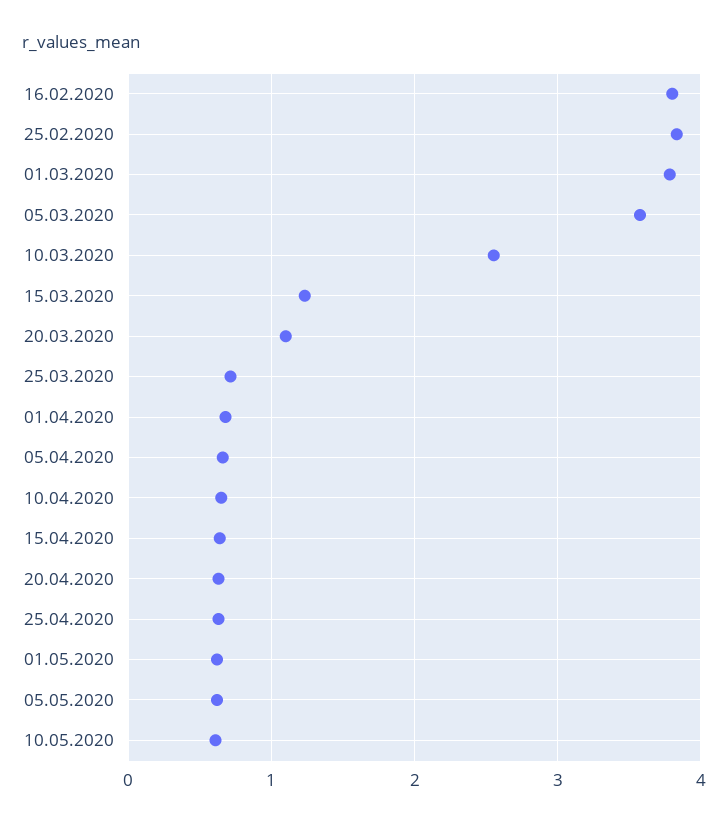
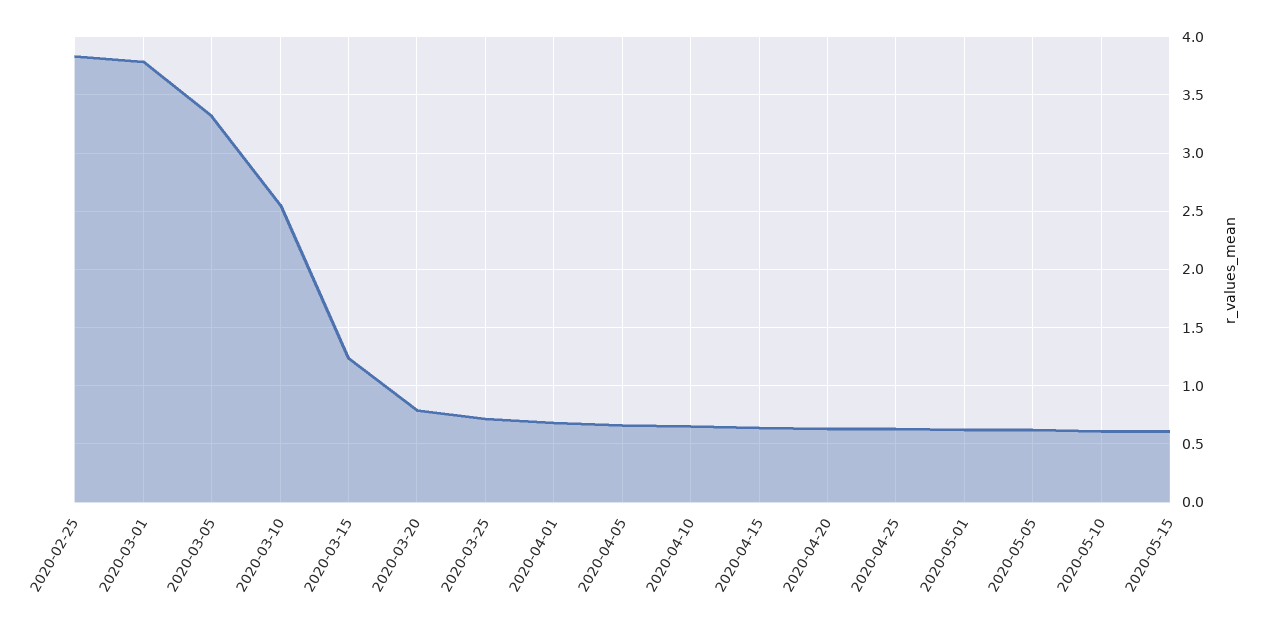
16.02.2020: 3.8 -> none
05.03.2020: 3.6 -> 3.3
20.03.2020: 1.1 -> 0.8
2020-05-15: none -> 0.6

